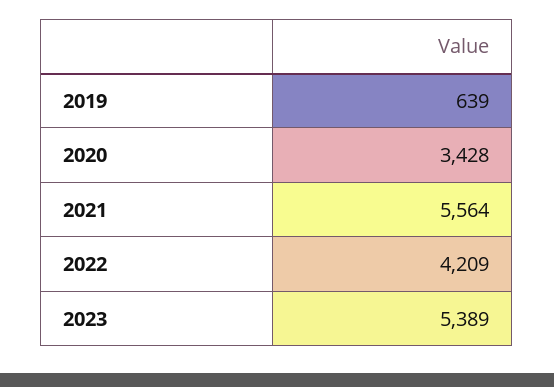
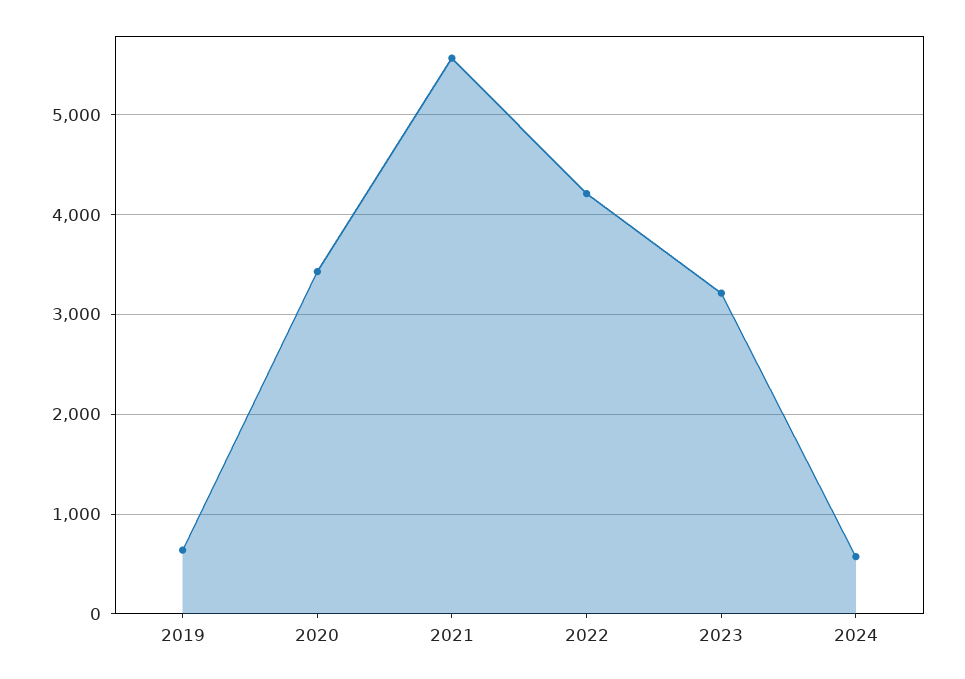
2023: 5389 -> 3200
2024: none -> 600

